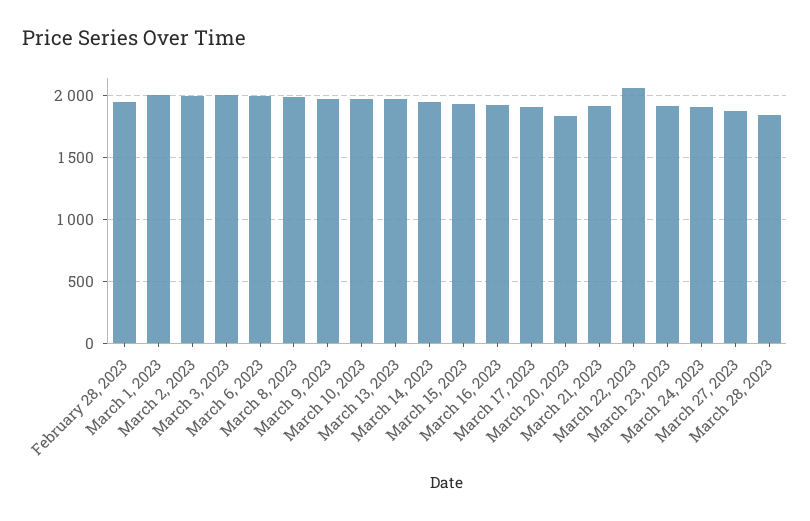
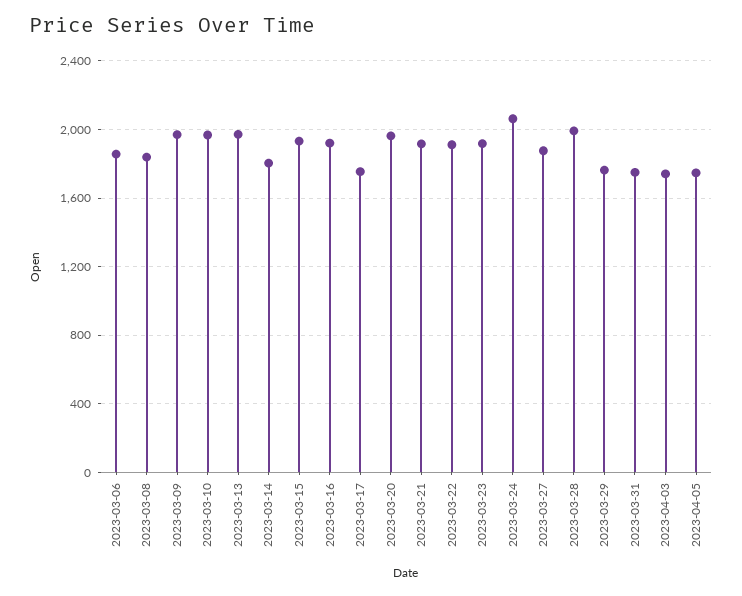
February 28, 2023: 1950 -> none
March 1, 2023: 2000 -> none
March 2, 2023: 2000 -> none
March 3, 2023: 2000 -> none
March 6, 2023: 2000 -> 1850
March 8, 2023: 2000 -> 1850
March 14, 2023: 1950 -> 1800
March 17, 2023: 1900 -> 1750
March 20, 2023: 1850 -> 1950
March 22, 2023: 2050 -> 1900
March 24, 2023: 1900 -> 2050
March 28, 2023: 1850 -> 2000
2023-03-29: none -> 1750
2023-03-31: none -> 1750
2023-04-03: none -> 1750
2023-04-05: none -> 1750

